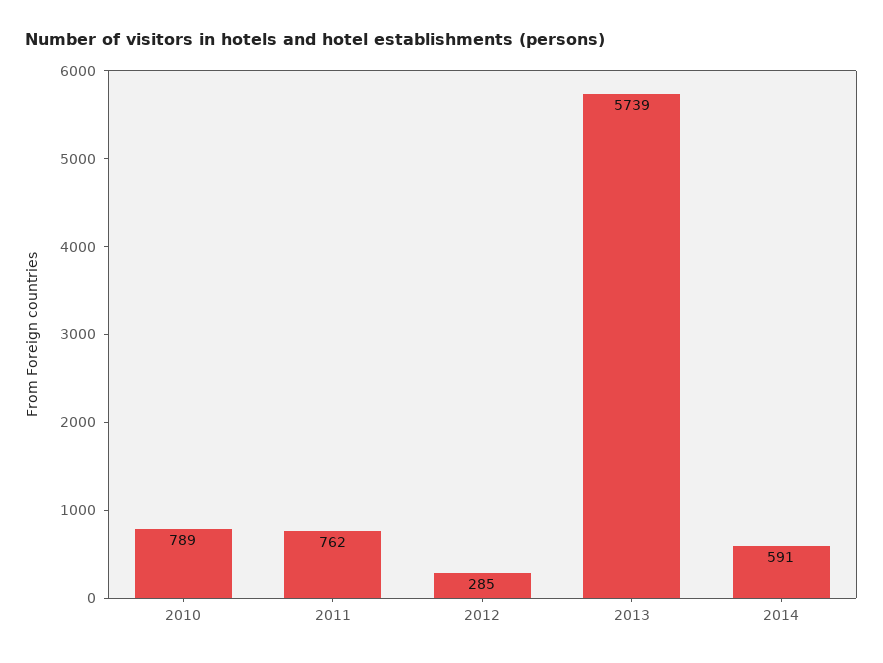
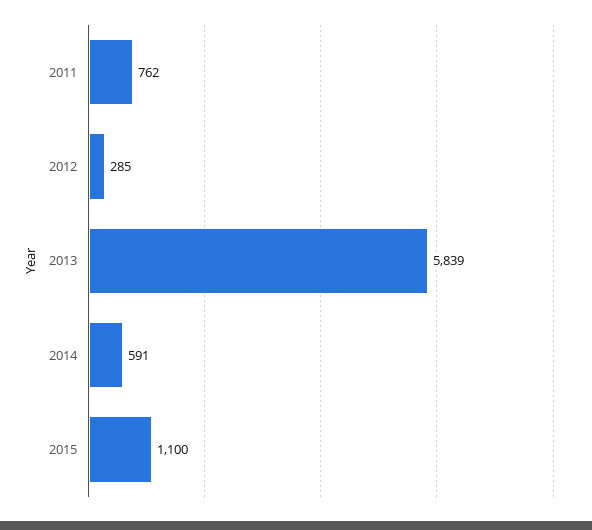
2010: 789 -> none
2013: 5739 -> 5839
2015: none -> 1100

